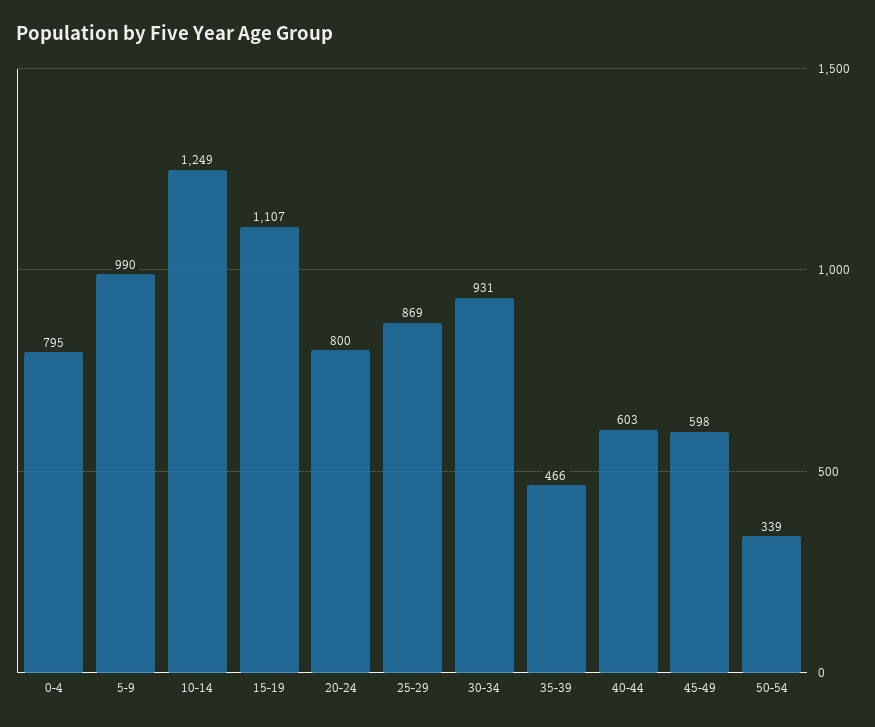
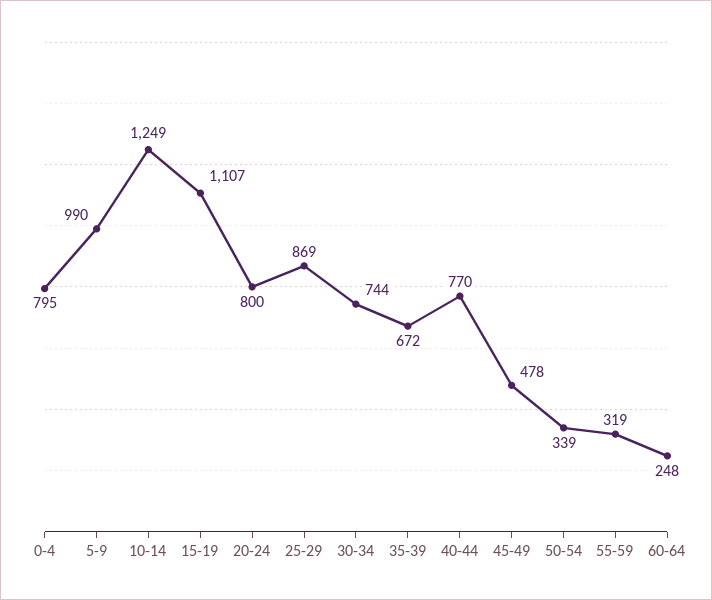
30-34: 931 -> 744
35-39: 466 -> 672
40-44: 603 -> 770
45-49: 598 -> 478
55-59: none -> 319
60-64: none -> 248

